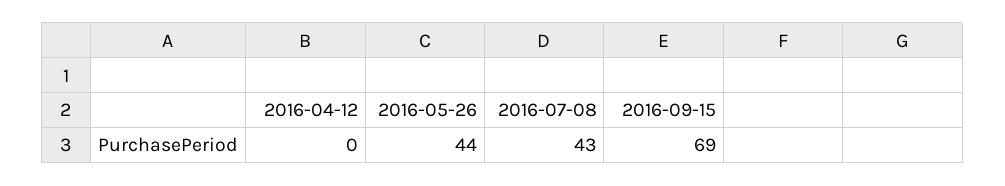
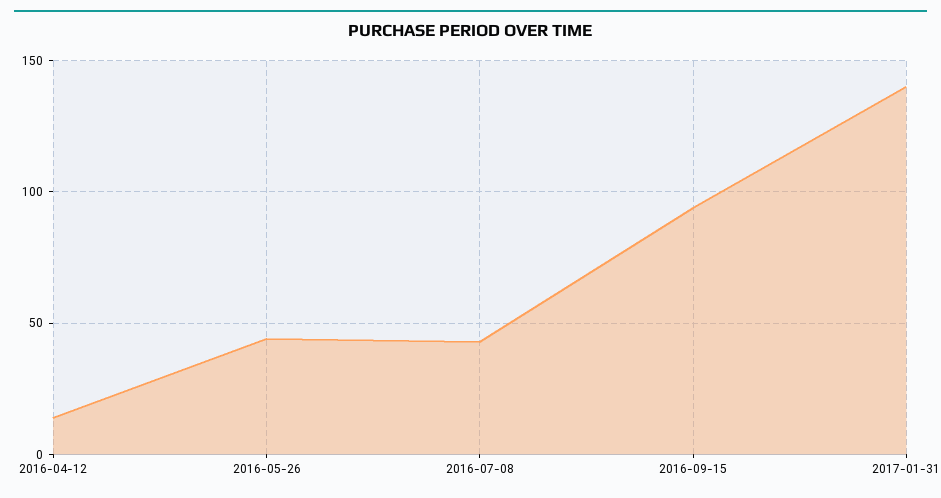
2016-04-12: 0 -> 15
2016-09-15: 69 -> 95
2017-01-31: none -> 140

